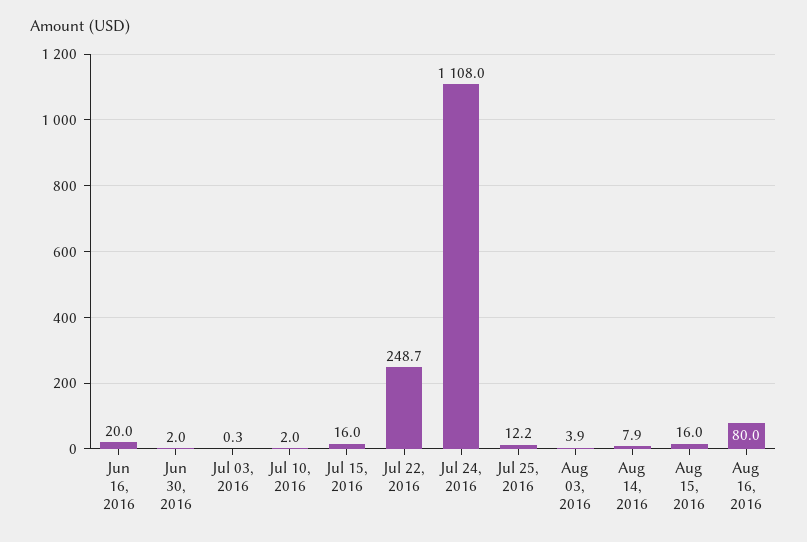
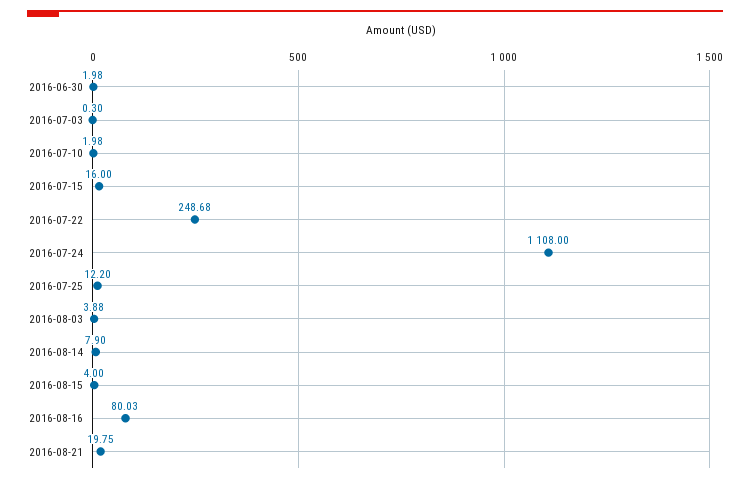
Jun 16, 2016: 20 -> none
Aug 15, 2016: 16 -> 4
2016-08-21: none -> 19.75

